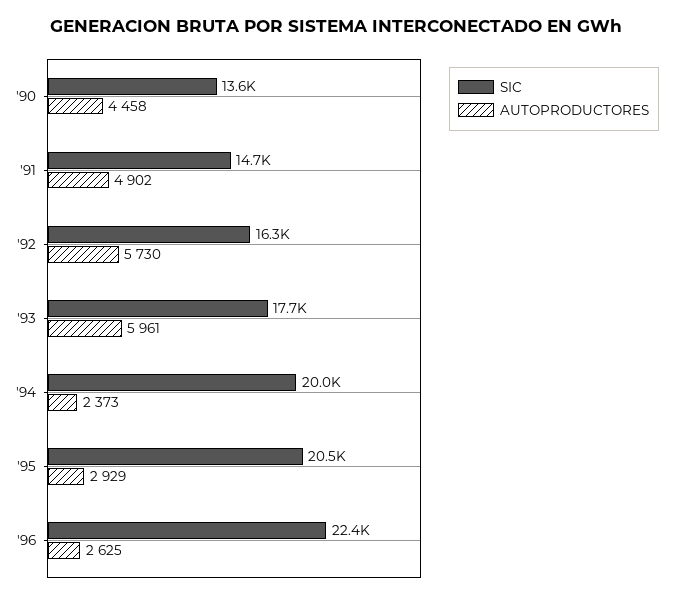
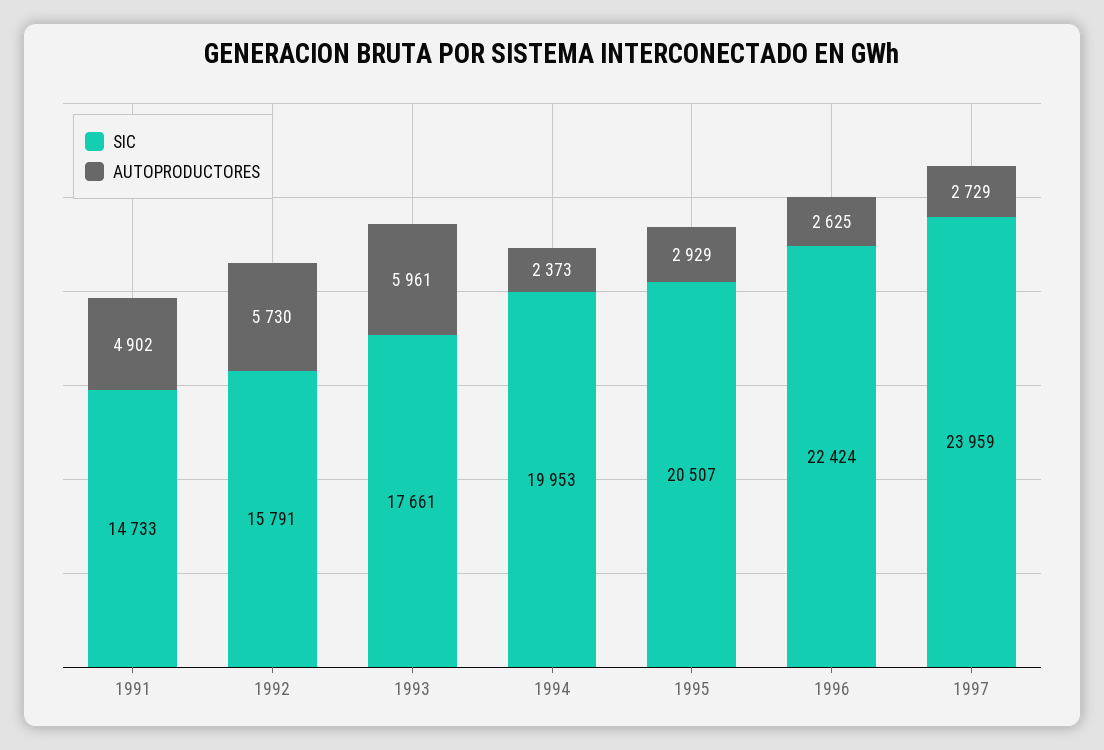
SIC, '90: 13600 -> none
AUTOPRODUCTORES, '90: 4458 -> none
SIC, '92: 16300 -> 15791
SIC, 1997: none -> 23959
AUTOPRODUCTORES, 1997: none -> 2729

